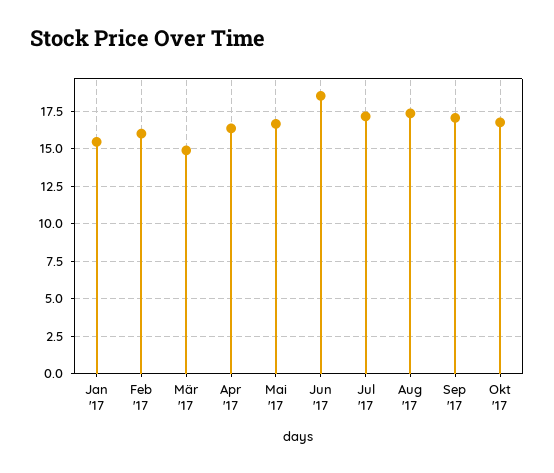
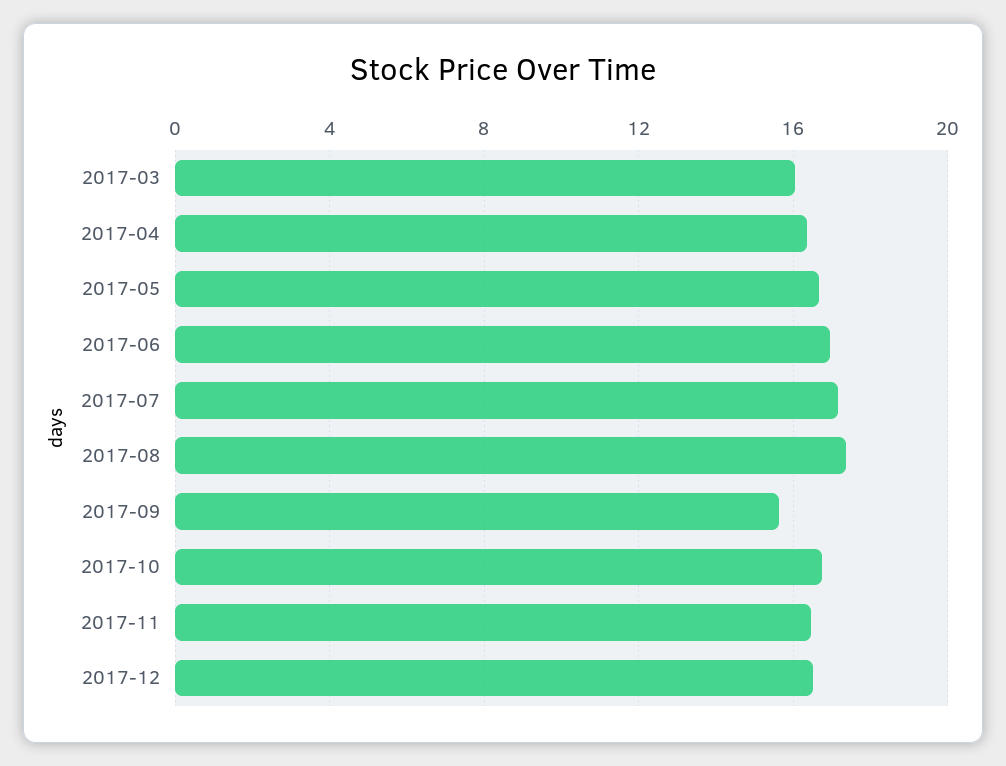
Jan '17: 15.5 -> none
Feb '17: 16 -> none
Mär '17: 15 -> 16
Jun '17: 18.5 -> 17
Sep '17: 17 -> 15.5
2017-11: none -> 16.5
2017-12: none -> 16.5

